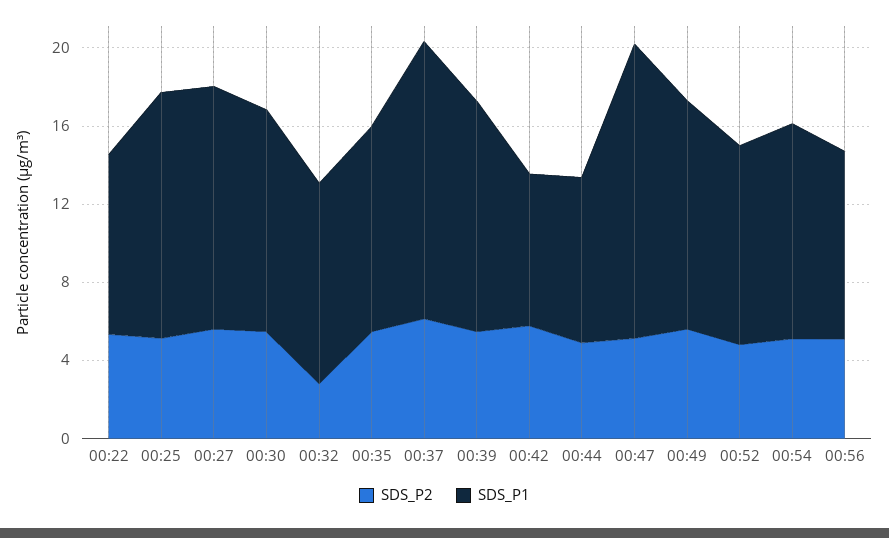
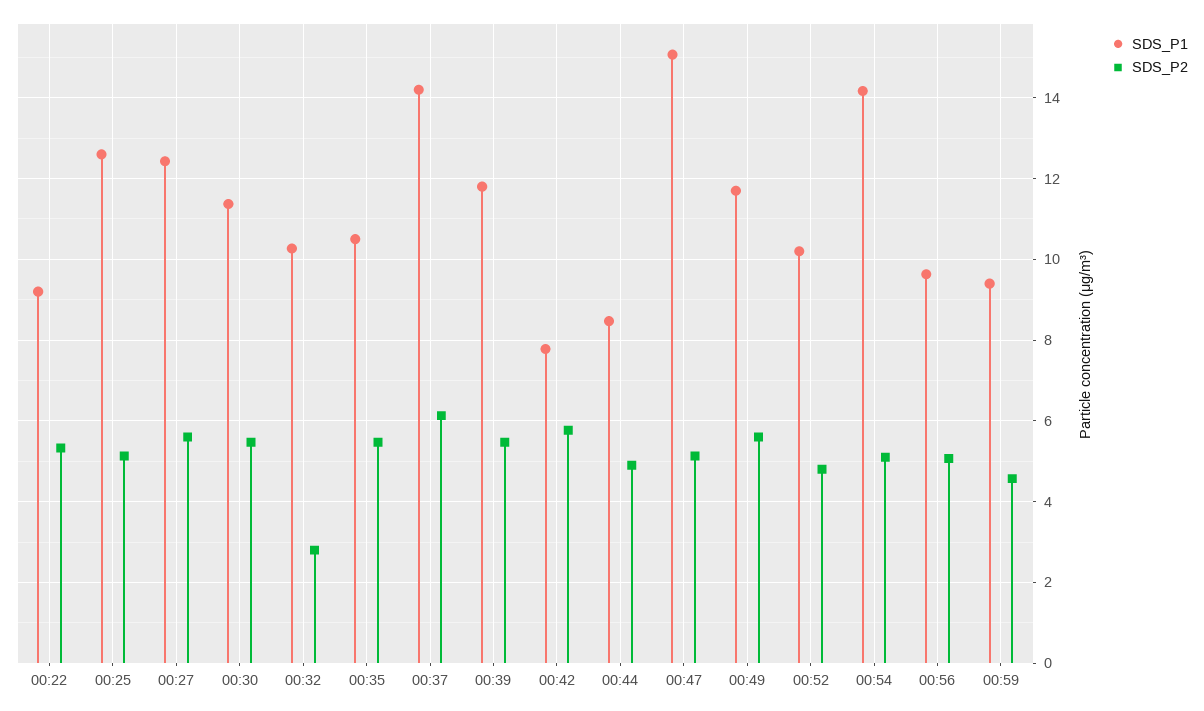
SDS_P1, 00:54: 11 -> 14.2
SDS_P1, 00:59: none -> 9.4
SDS_P2, 00:59: none -> 4.6

